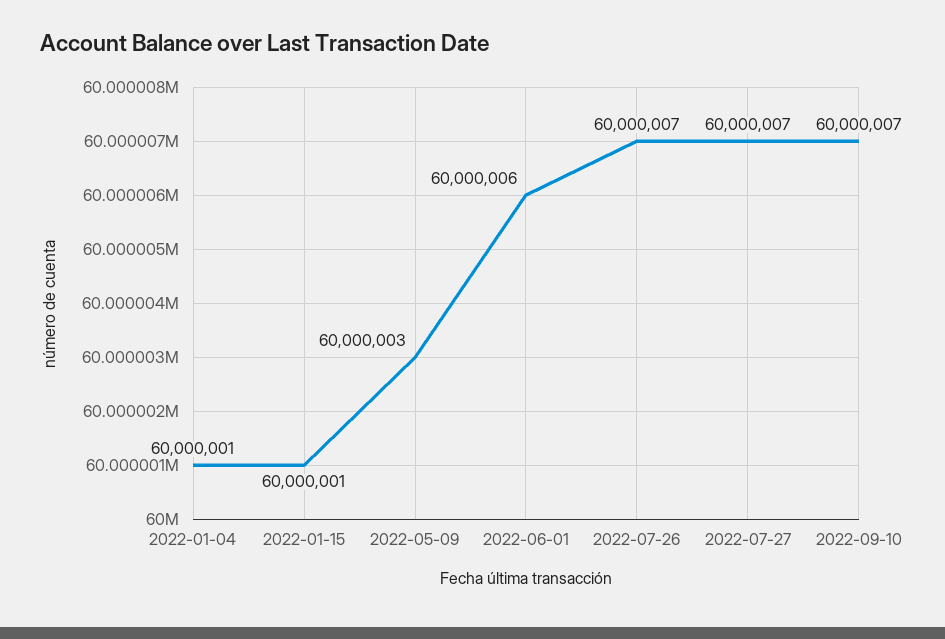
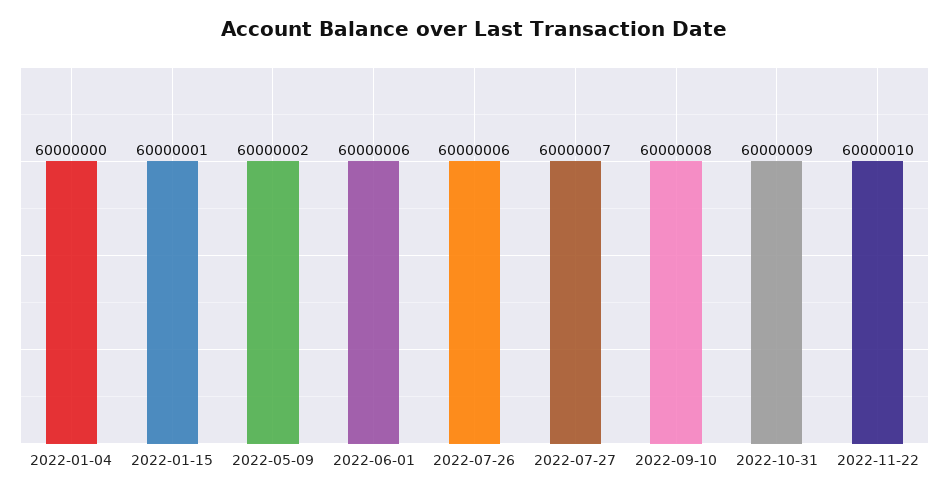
2022-01-04: 60000001 -> 60000000
2022-05-09: 60000003 -> 60000002
2022-07-26: 60000007 -> 60000006
2022-09-10: 60000007 -> 60000008
2022-10-31: none -> 60000009
2022-11-22: none -> 60000010

